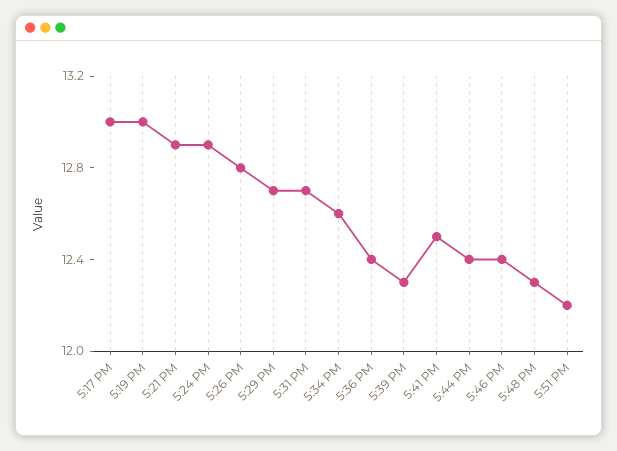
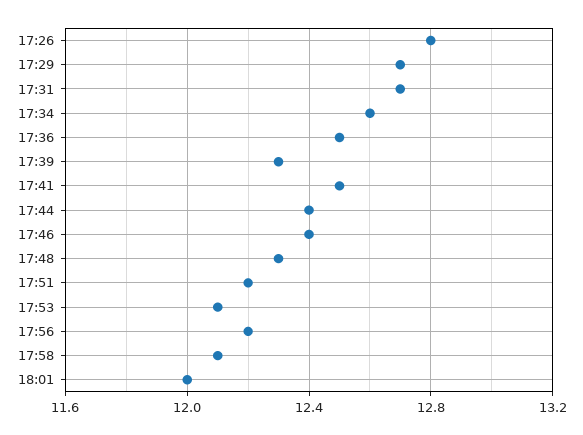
5:17 PM: 13 -> none
5:19 PM: 13 -> none
5:21 PM: 12.9 -> none
5:24 PM: 12.9 -> none
5:36 PM: 12.4 -> 12.5
17:53: none -> 12.1
17:56: none -> 12.2
17:58: none -> 12.1
18:01: none -> 12

